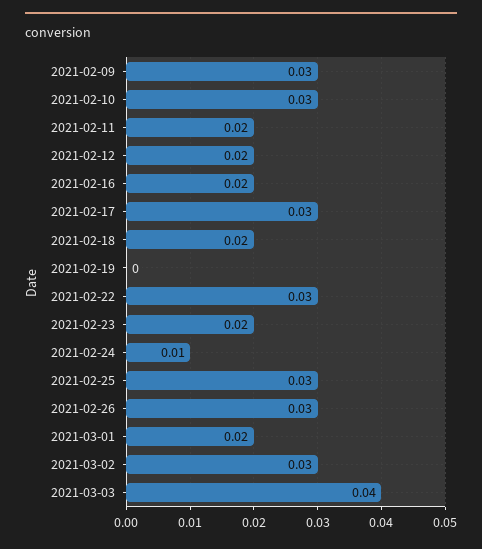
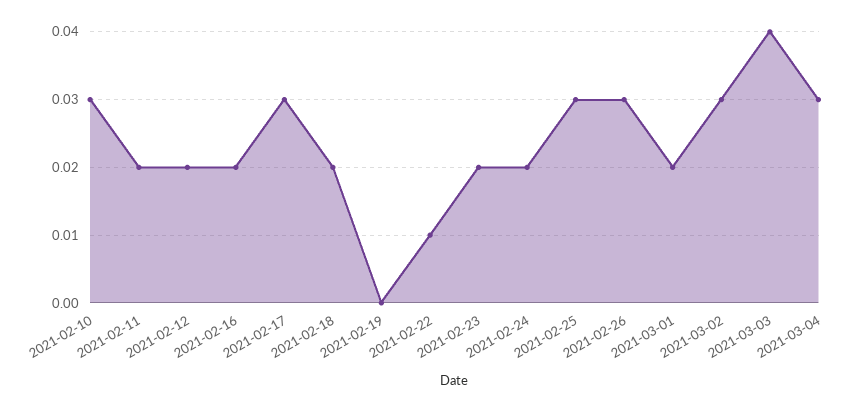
2021-02-09: 0.03 -> none
2021-02-22: 0.03 -> 0.01
2021-02-24: 0.01 -> 0.02
2021-03-04: none -> 0.03

